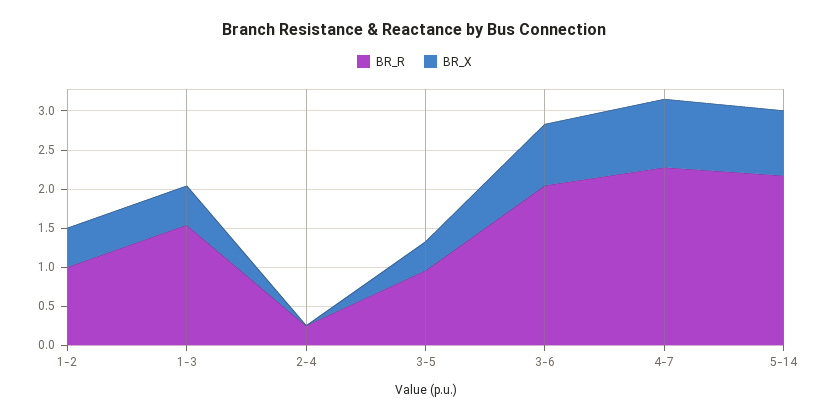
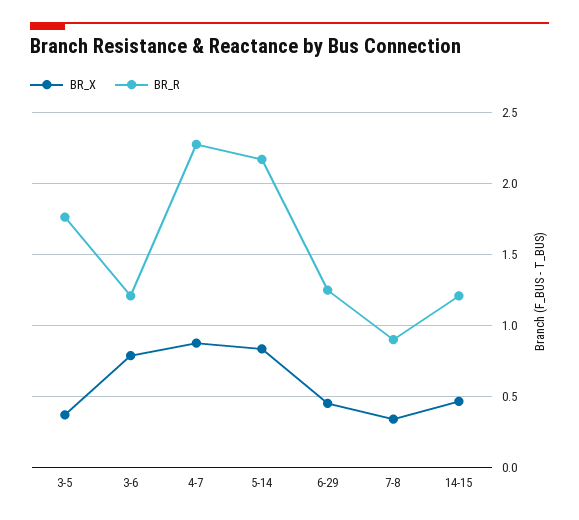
BR_R, 1-2: 1 -> none
BR_X, 1-2: 0.5 -> none
BR_R, 1-3: 1.5 -> none
BR_X, 1-3: 0.5 -> none
BR_R, 2-4: 0.25 -> none
BR_X, 2-4: 0 -> none
BR_R, 3-5: 1 -> 1.75
BR_R, 3-6: 2 -> 1.2
BR_X, 6-29: none -> 0.45
BR_R, 6-29: none -> 1.25
BR_X, 7-8: none -> 0.35
BR_R, 7-8: none -> 0.9
BR_X, 14-15: none -> 0.45
BR_R, 14-15: none -> 1.2

